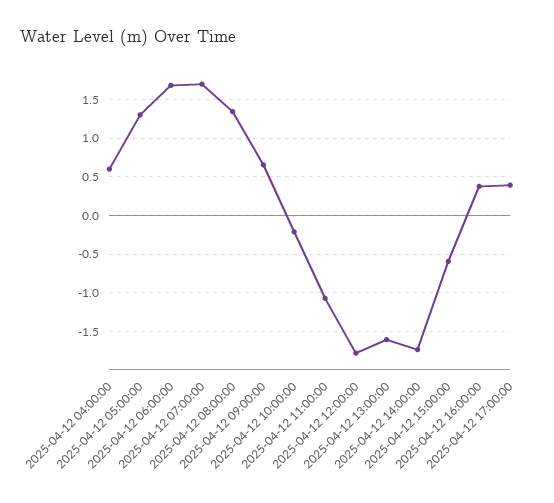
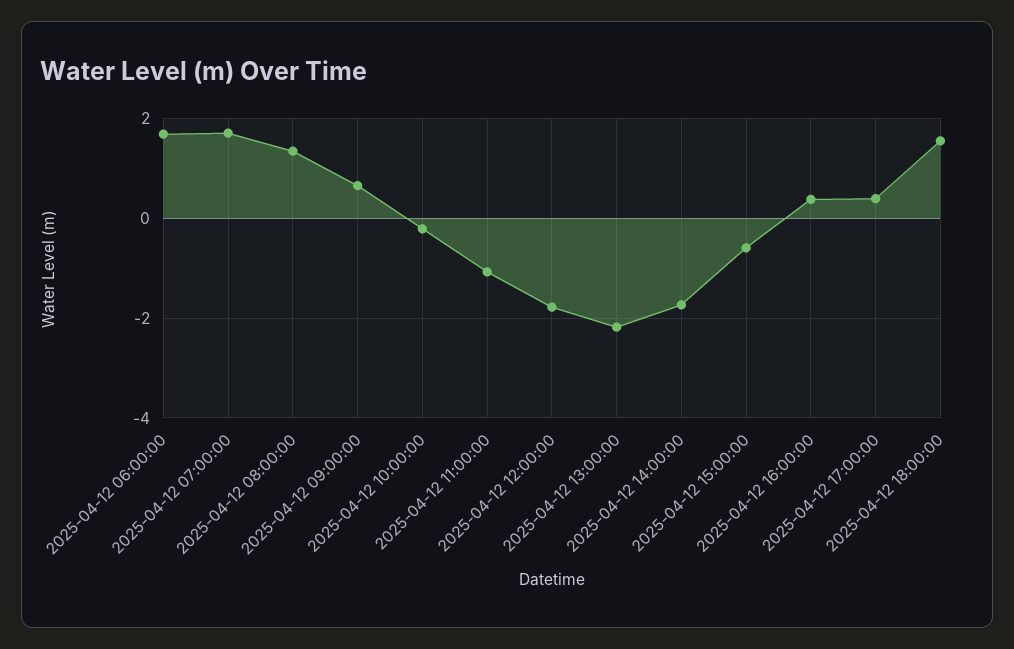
2025-04-12 04:00:00: 0.6 -> none
2025-04-12 05:00:00: 1.3 -> none
2025-04-12 13:00:00: -1.6 -> -2.2
2025-04-12 18:00:00: none -> 1.6

